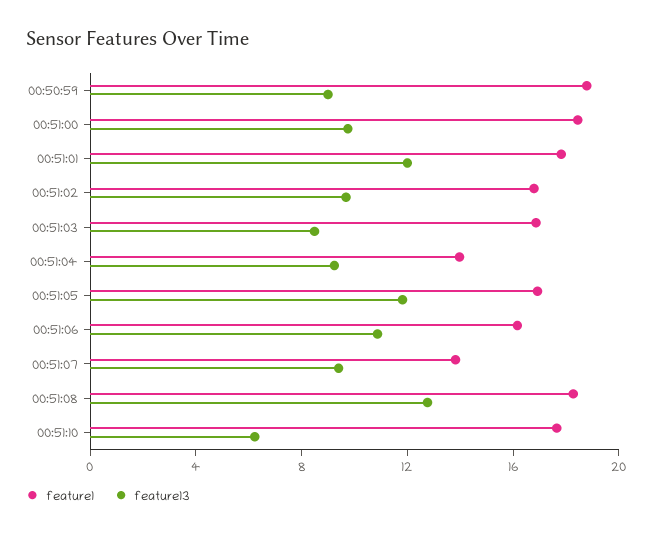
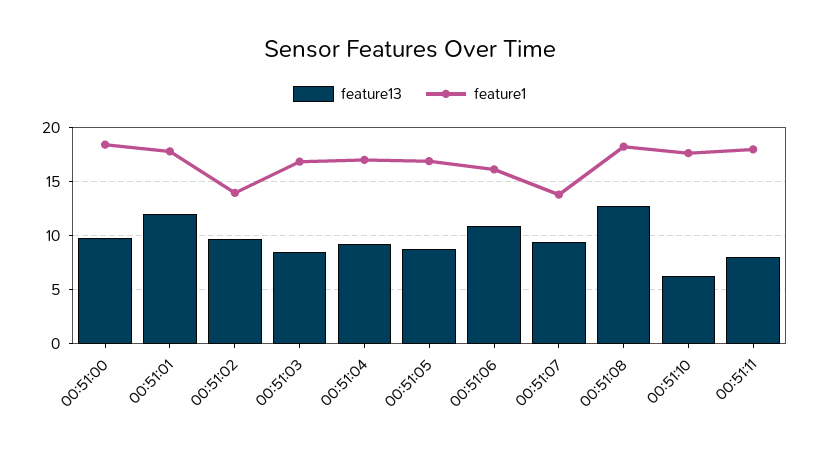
feature1, 00:50:59: 19 -> none
feature13, 00:50:59: 9 -> none
feature1, 00:51:02: 17 -> 14
feature1, 00:51:04: 14 -> 17
feature13, 00:51:05: 12 -> 9
feature13, 00:51:11: none -> 8
feature1, 00:51:11: none -> 18

